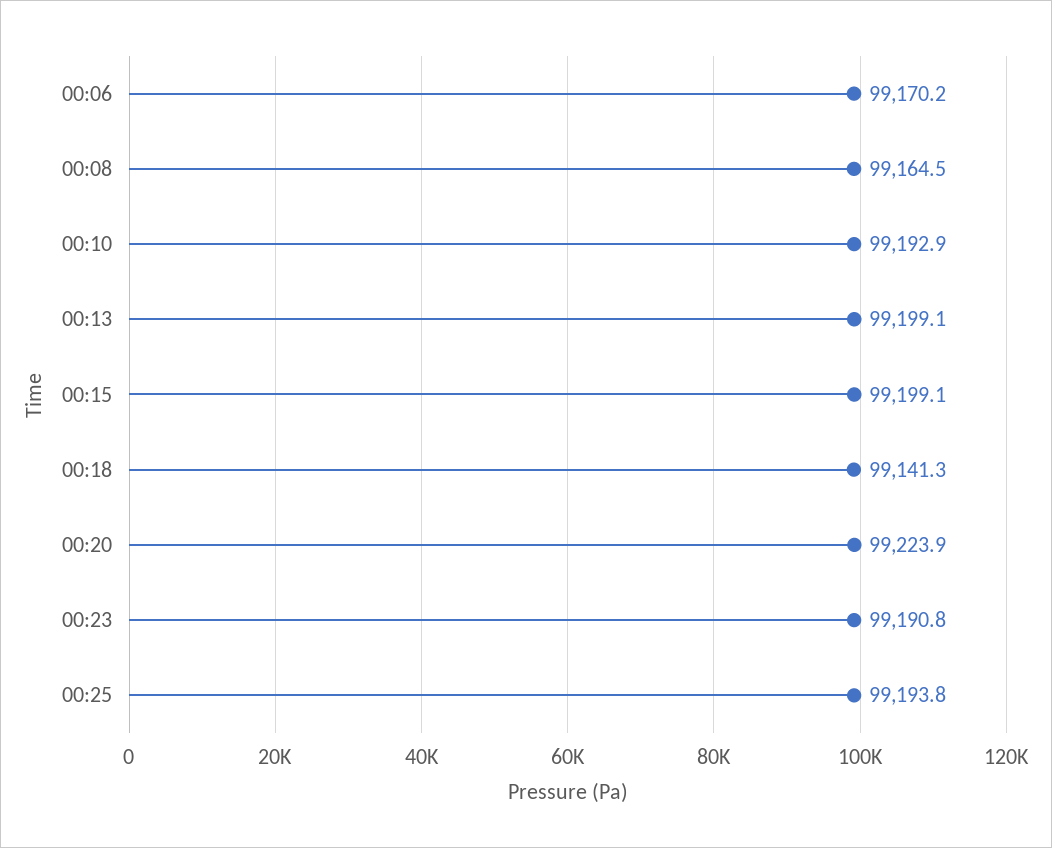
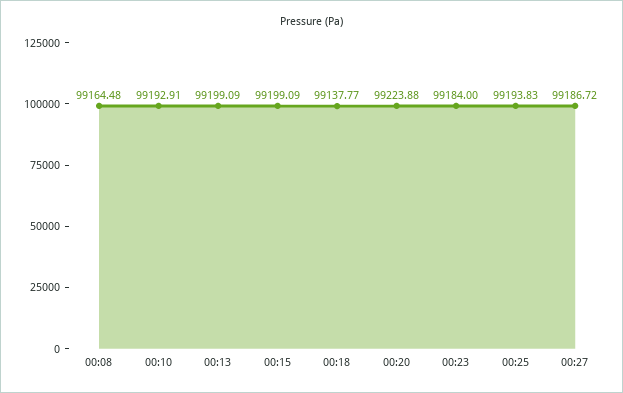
00:06: 99170.2 -> none
00:18: 99141.3 -> 99137.77
00:23: 99190.8 -> 99184
00:27: none -> 99186.72

